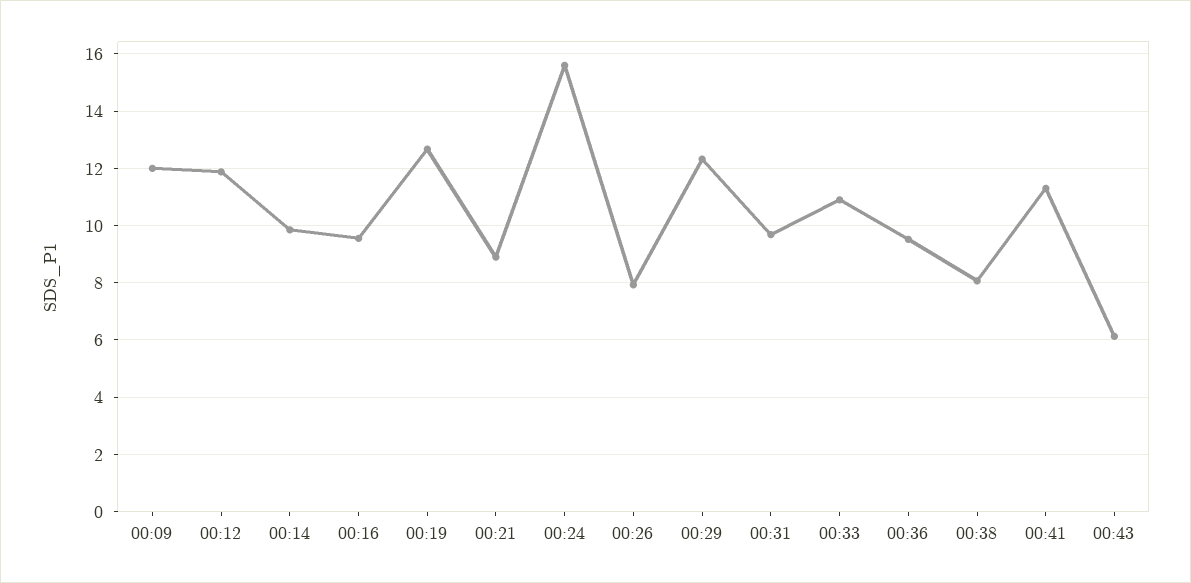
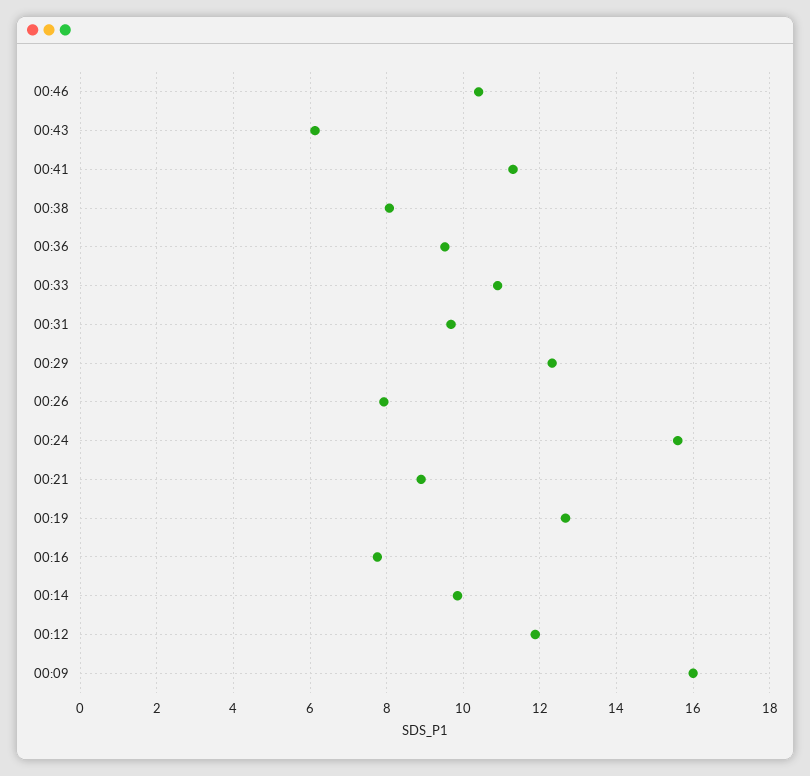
00:09: 12 -> 16
00:16: 9.5 -> 7.8
00:46: none -> 10.4

